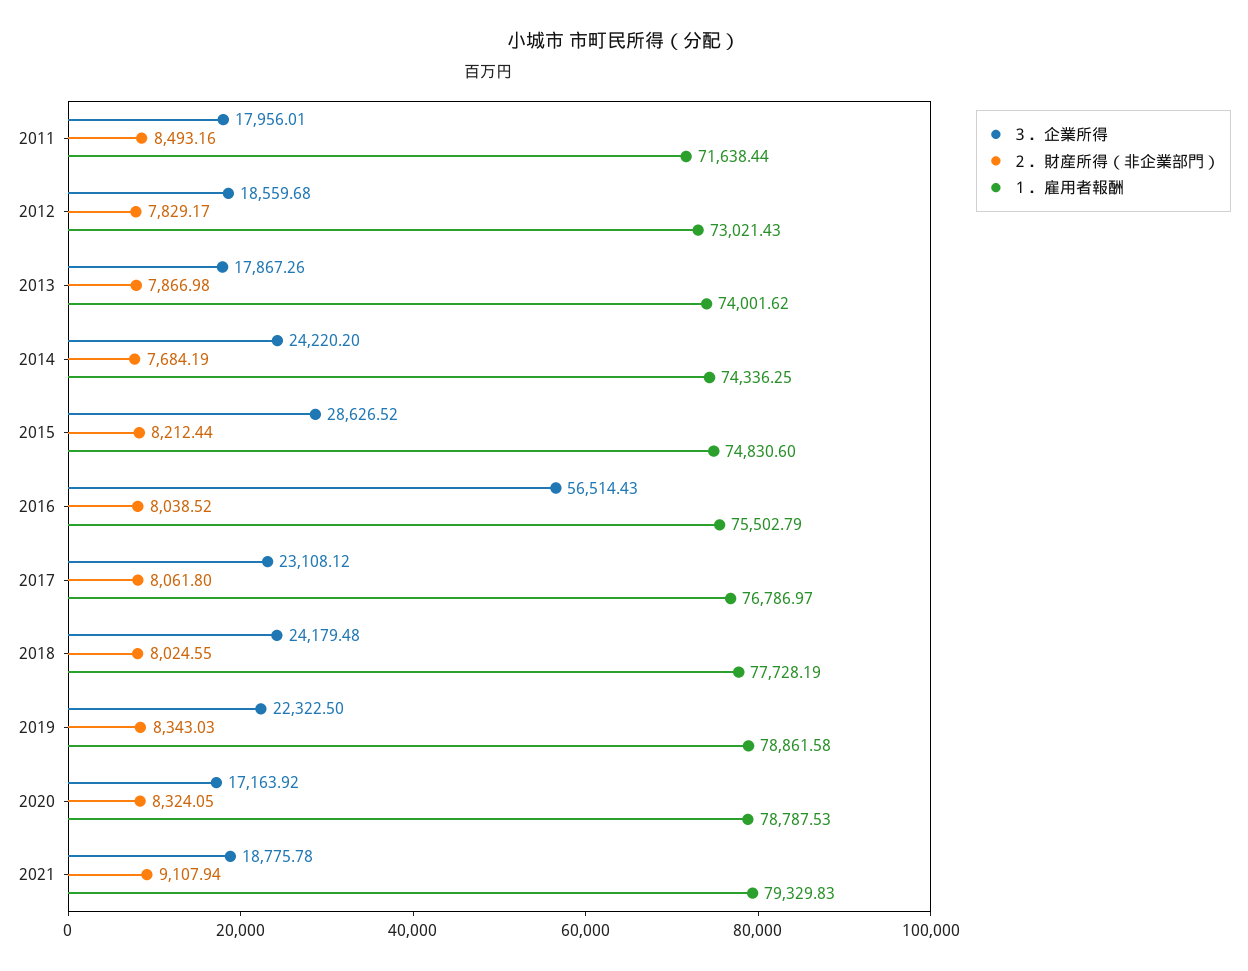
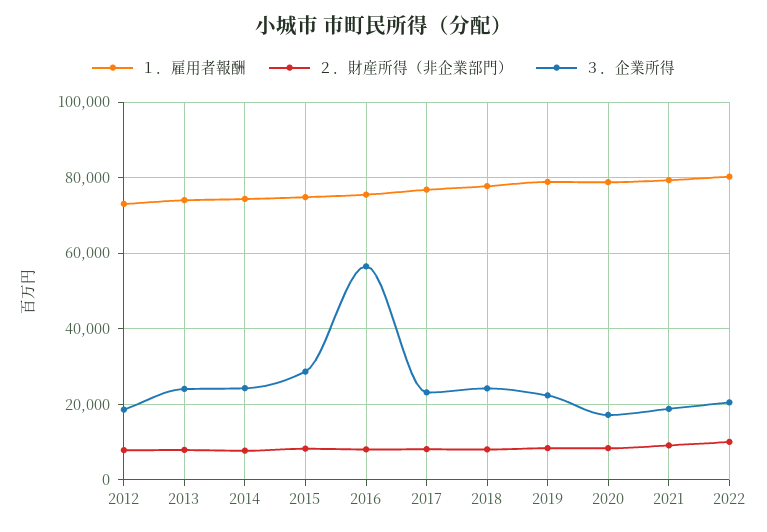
３．企業所得, 2011: 17956.01 -> none
２．財産所得（非企業部門）, 2011: 8493.16 -> none
１．雇用者報酬, 2011: 71638.44 -> none
３．企業所得, 2013: 17867.26 -> 24000
１．雇用者報酬, 2022: none -> 80000
２．財産所得（非企業部門）, 2022: none -> 10000
３．企業所得, 2022: none -> 20000

